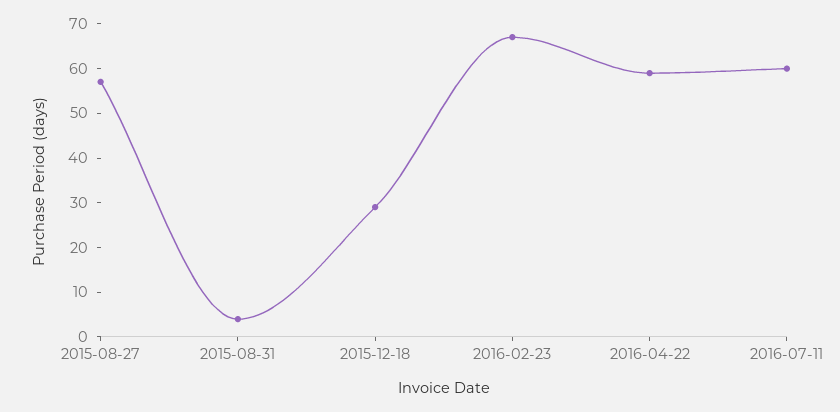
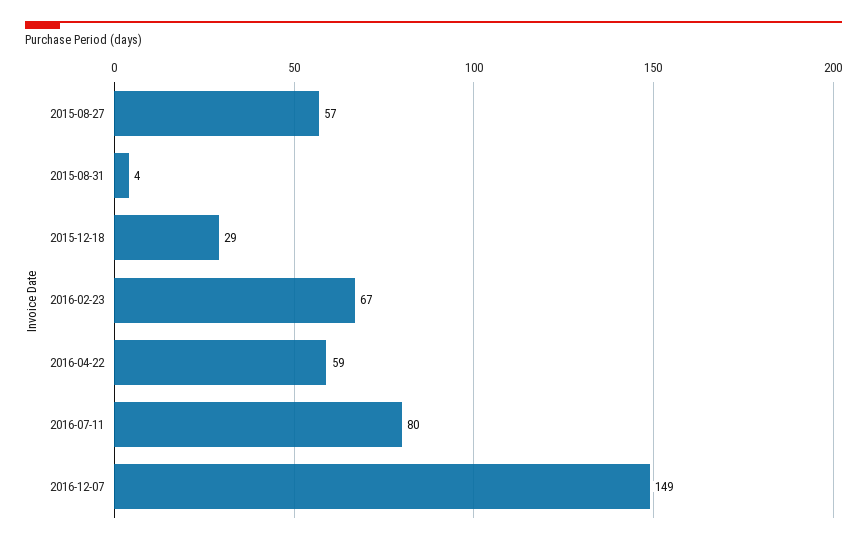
2016-07-11: 60 -> 80
2016-12-07: none -> 149

